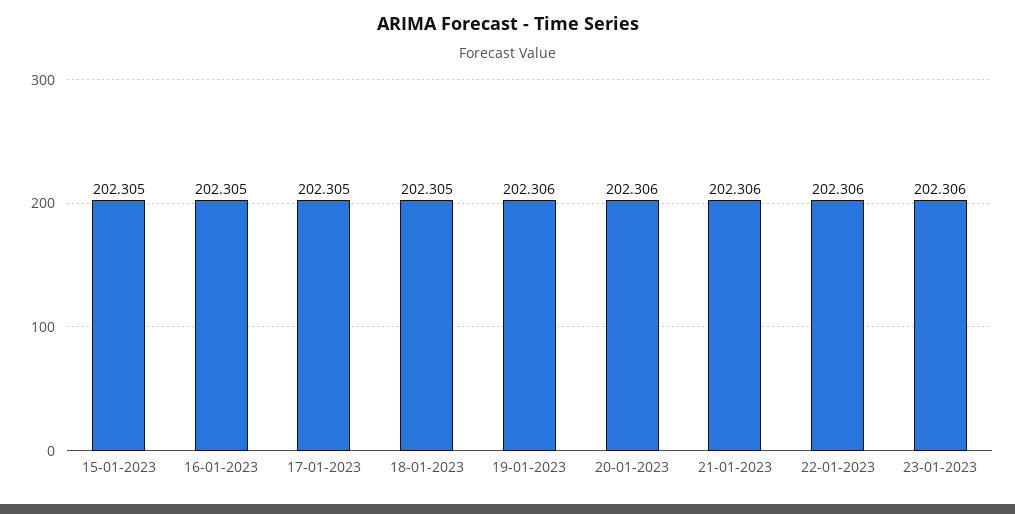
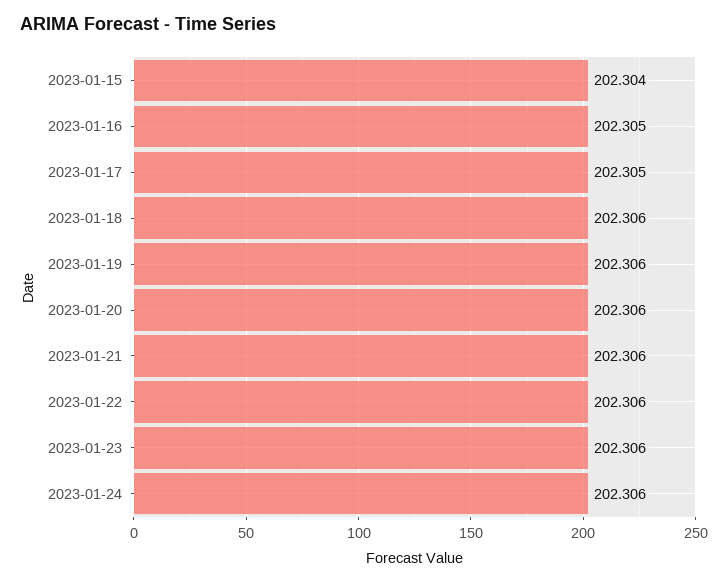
15-01-2023: 202.305 -> 202.304
18-01-2023: 202.305 -> 202.306
2023-01-24: none -> 202.306

